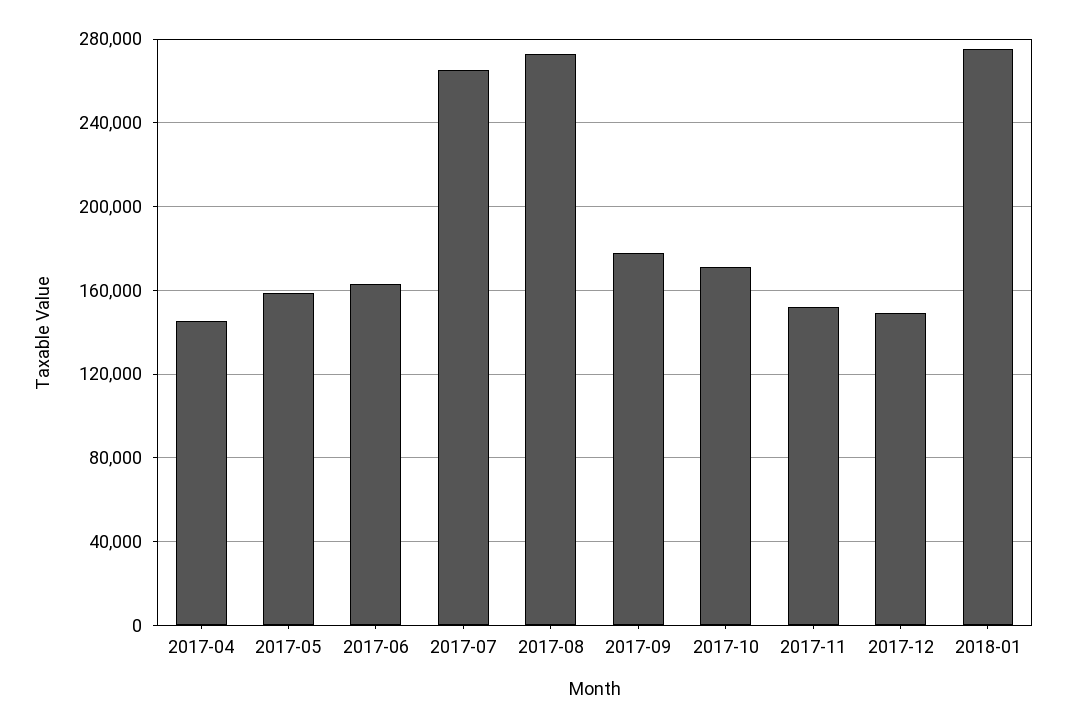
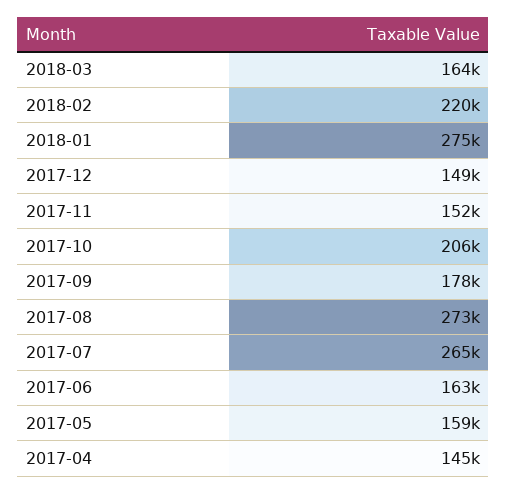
2017-10: 170000 -> 206000
2018-03: none -> 164000
2018-02: none -> 220000

